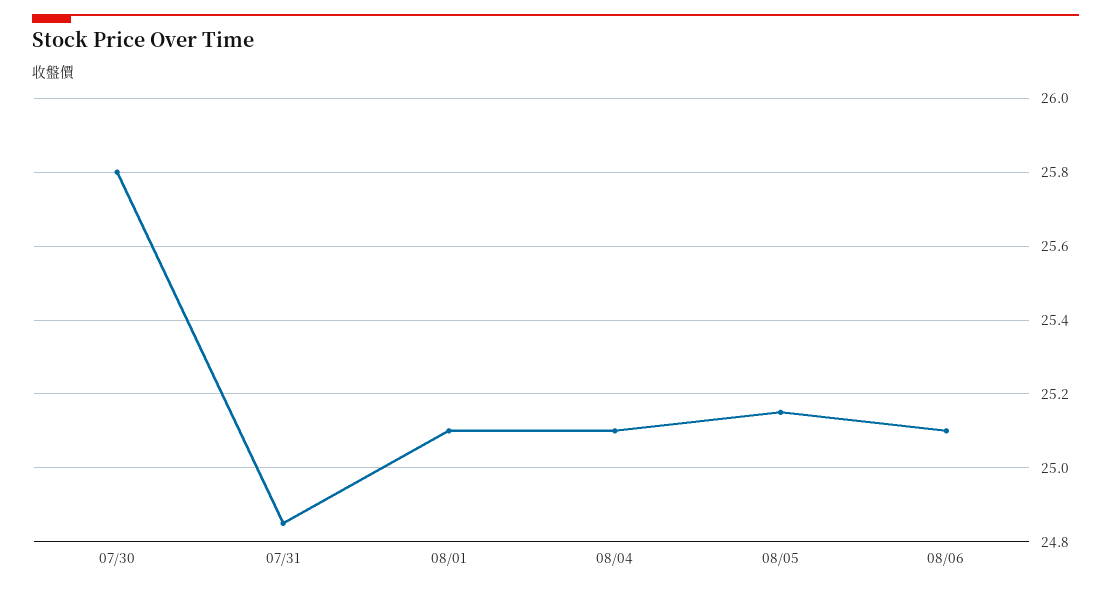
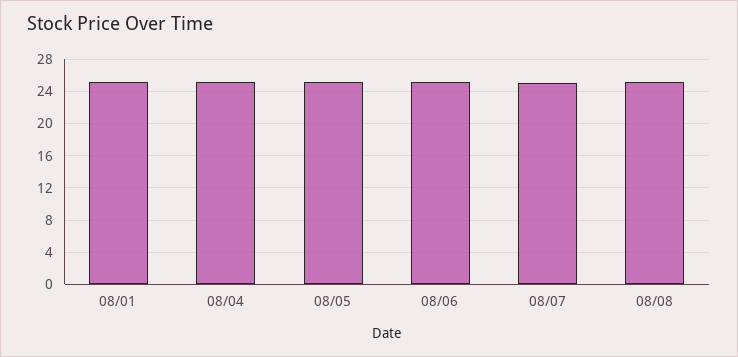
07/30: 25.8 -> none
07/31: 24.85 -> none
08/07: none -> 25
08/08: none -> 25

